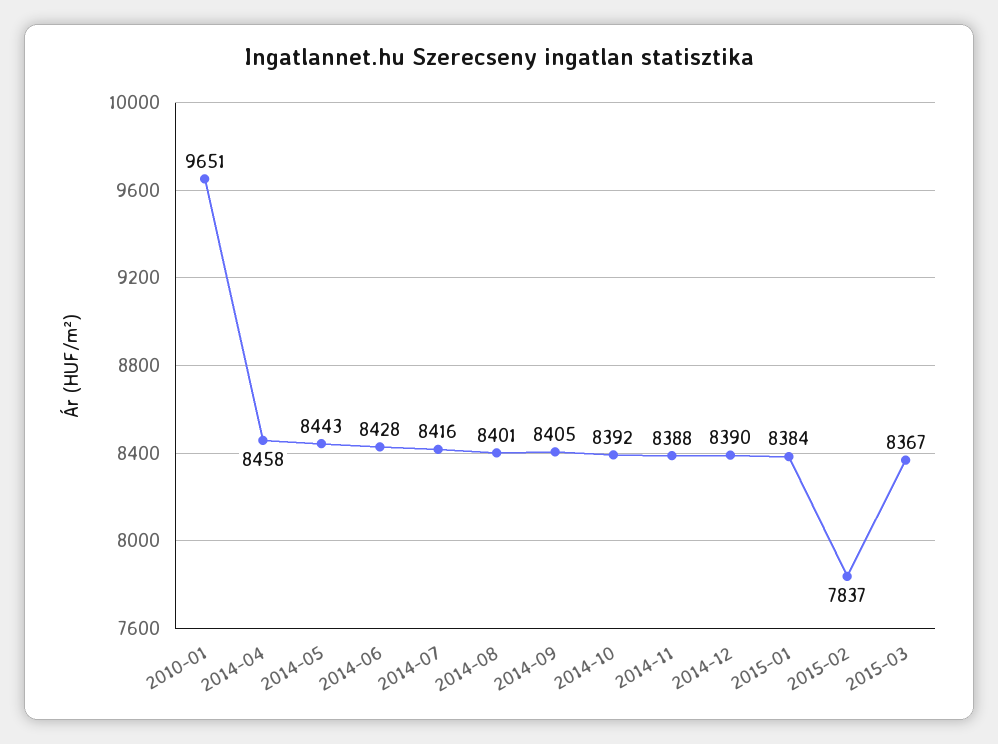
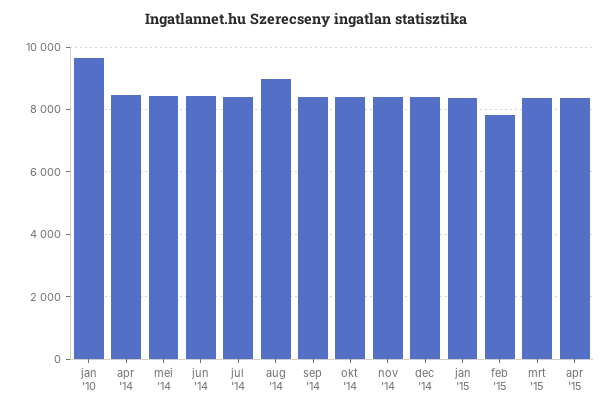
2014-08: 8401 -> 9000
apr '15: none -> 8400

